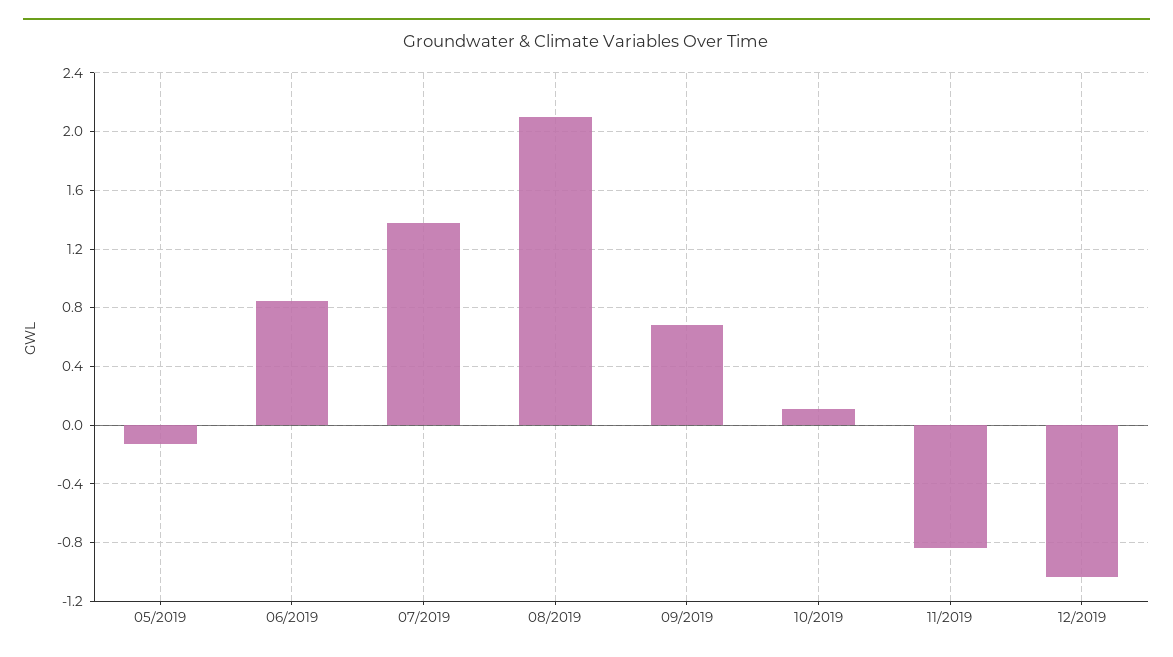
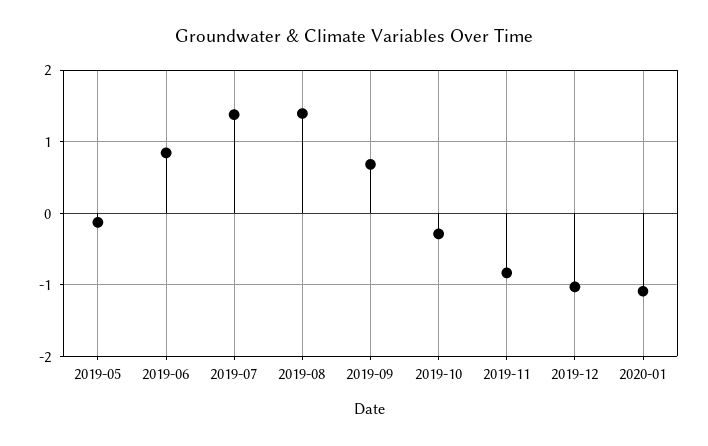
08/2019: 2.1 -> 1.4
10/2019: 0.1 -> -0.3
2020-01: none -> -1.1

